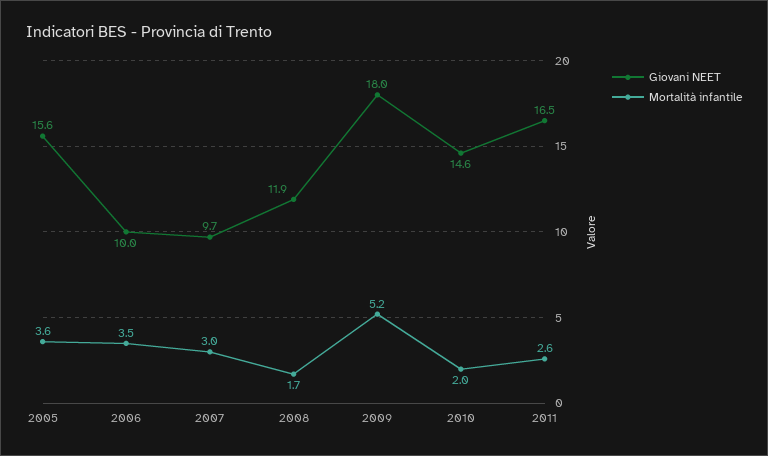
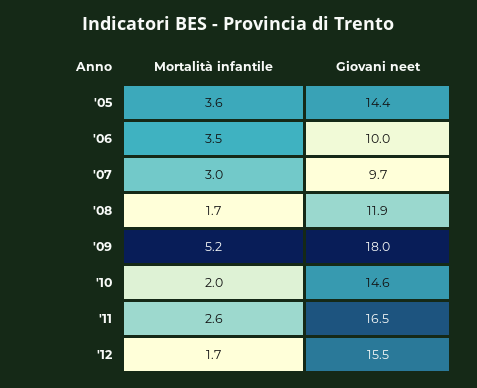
Giovani NEET, 2005: 15.6 -> 14.4
Mortalità infantile, '12: none -> 1.7
Giovani NEET, '12: none -> 15.5

